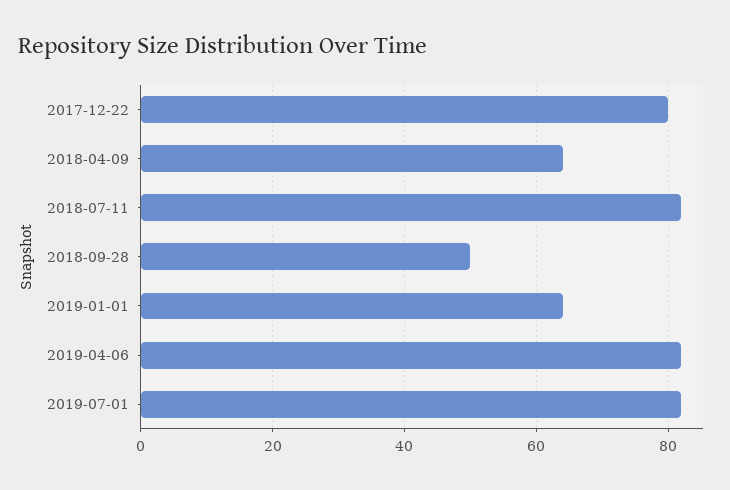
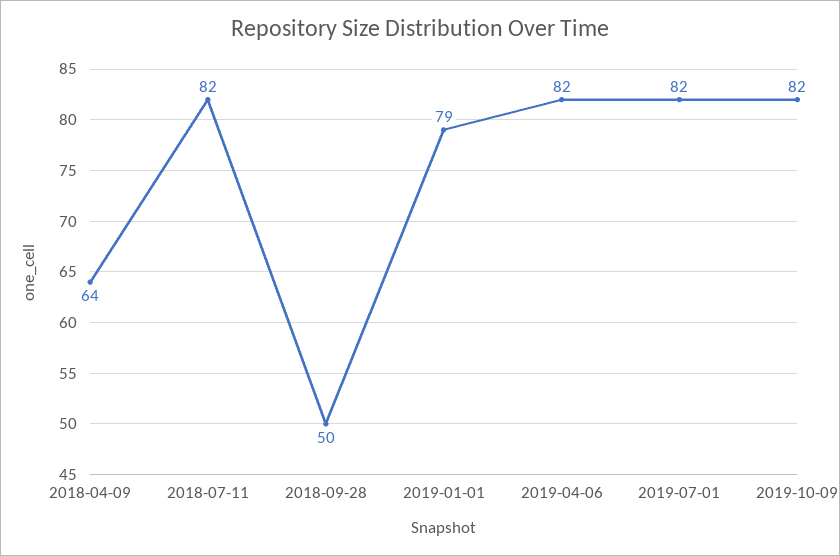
2017-12-22: 80 -> none
2019-01-01: 65 -> 79
2019-10-09: none -> 82

